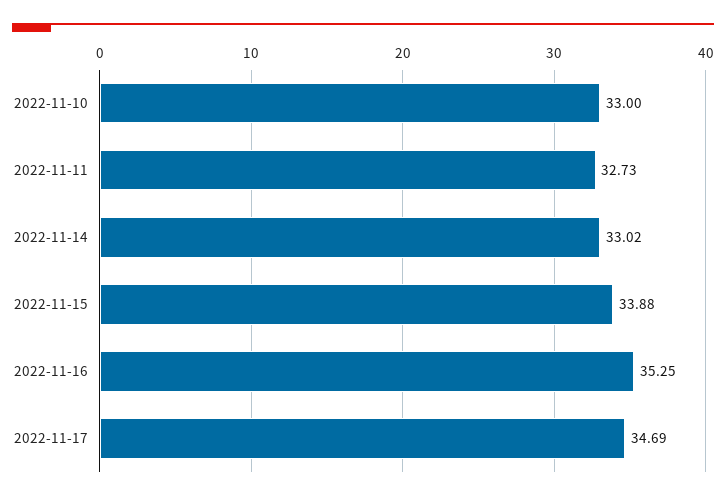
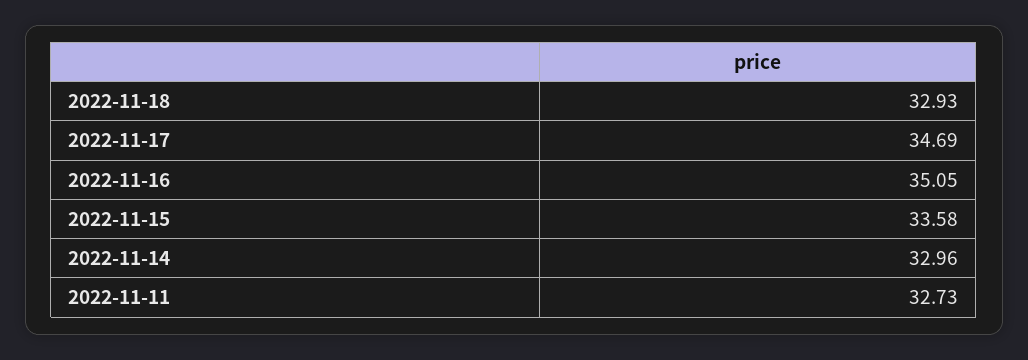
2022-11-10: 33 -> none
2022-11-14: 33.02 -> 32.96
2022-11-15: 33.88 -> 33.58
2022-11-16: 35.25 -> 35.05
2022-11-18: none -> 32.93

